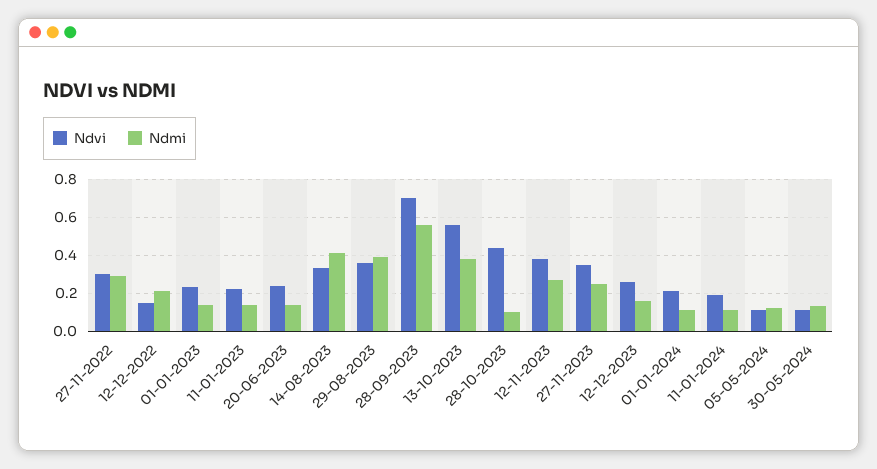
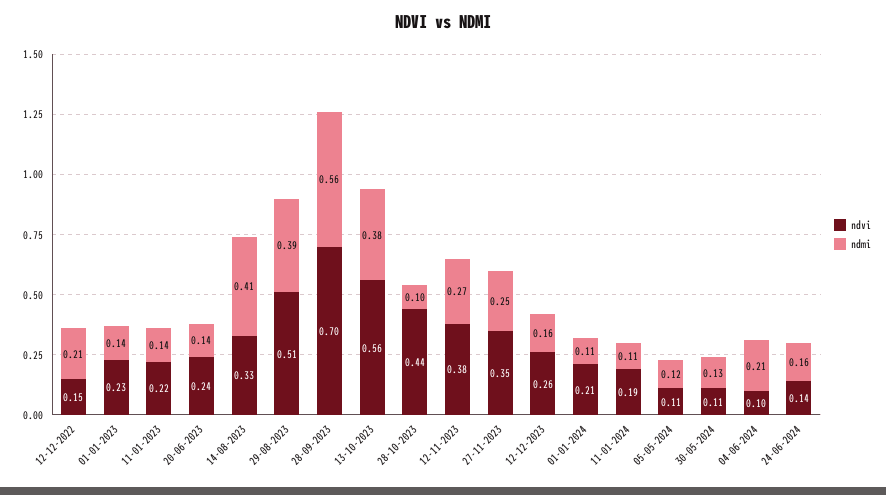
Ndvi, 27-11-2022: 0.3 -> none
Ndmi, 27-11-2022: 0.3 -> none
Ndvi, 29-08-2023: 0.35 -> 0.51
Ndvi, 04-06-2024: none -> 0.1
Ndmi, 04-06-2024: none -> 0.21
Ndvi, 24-06-2024: none -> 0.14
Ndmi, 24-06-2024: none -> 0.16

